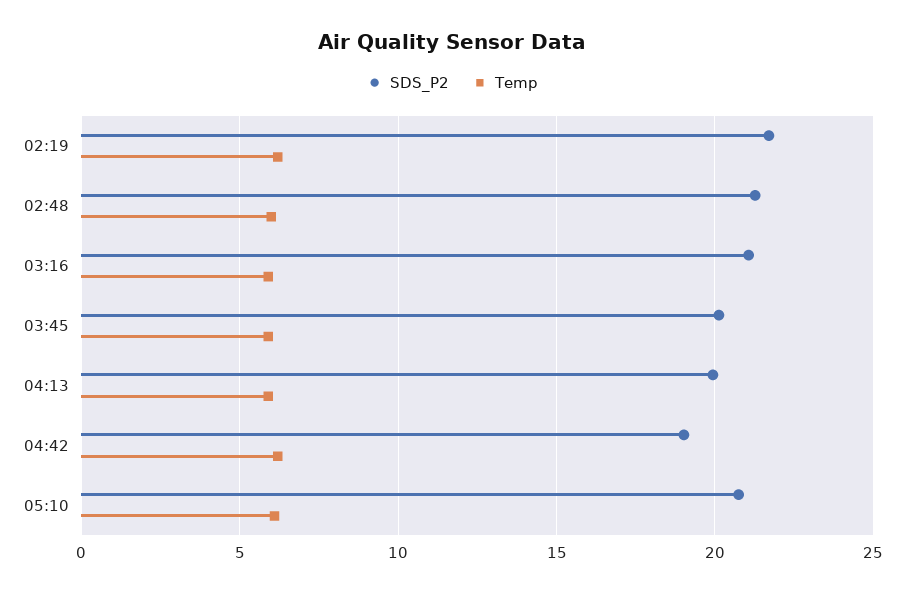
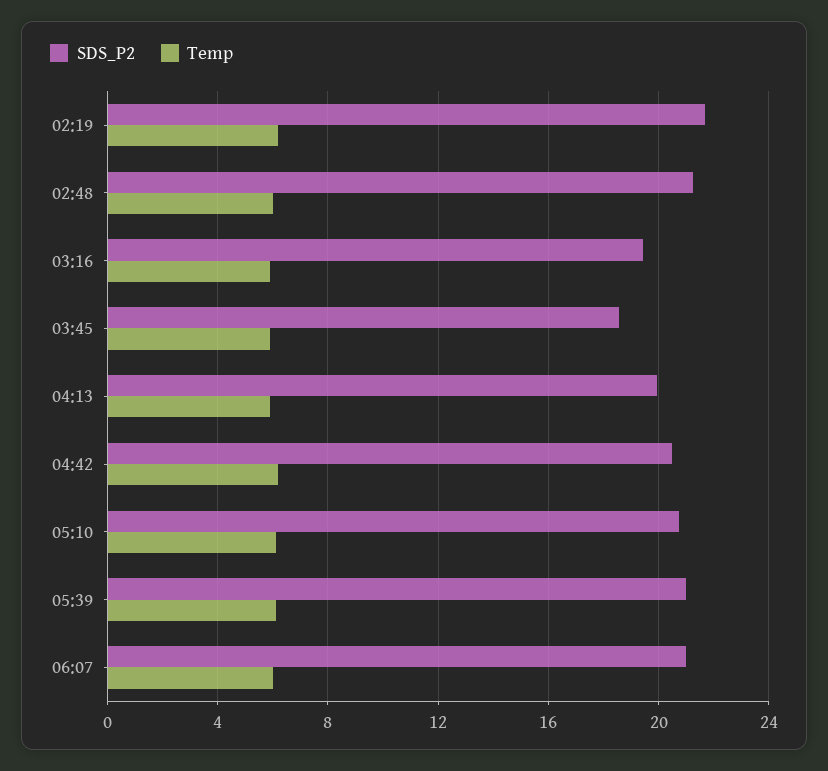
SDS_P2, 03:16: 21 -> 19.5
SDS_P2, 03:45: 20 -> 18.5
SDS_P2, 04:42: 19 -> 20.5
SDS_P2, 05:39: none -> 21
Temp, 05:39: none -> 6
SDS_P2, 06:07: none -> 21
Temp, 06:07: none -> 6

